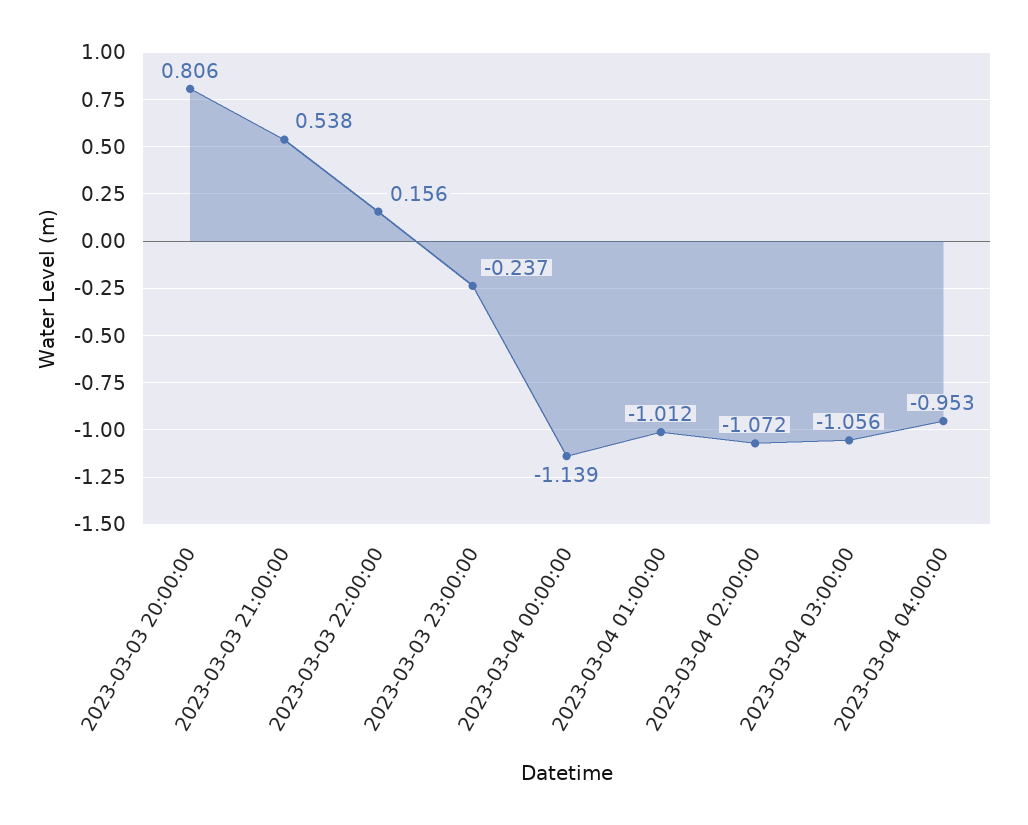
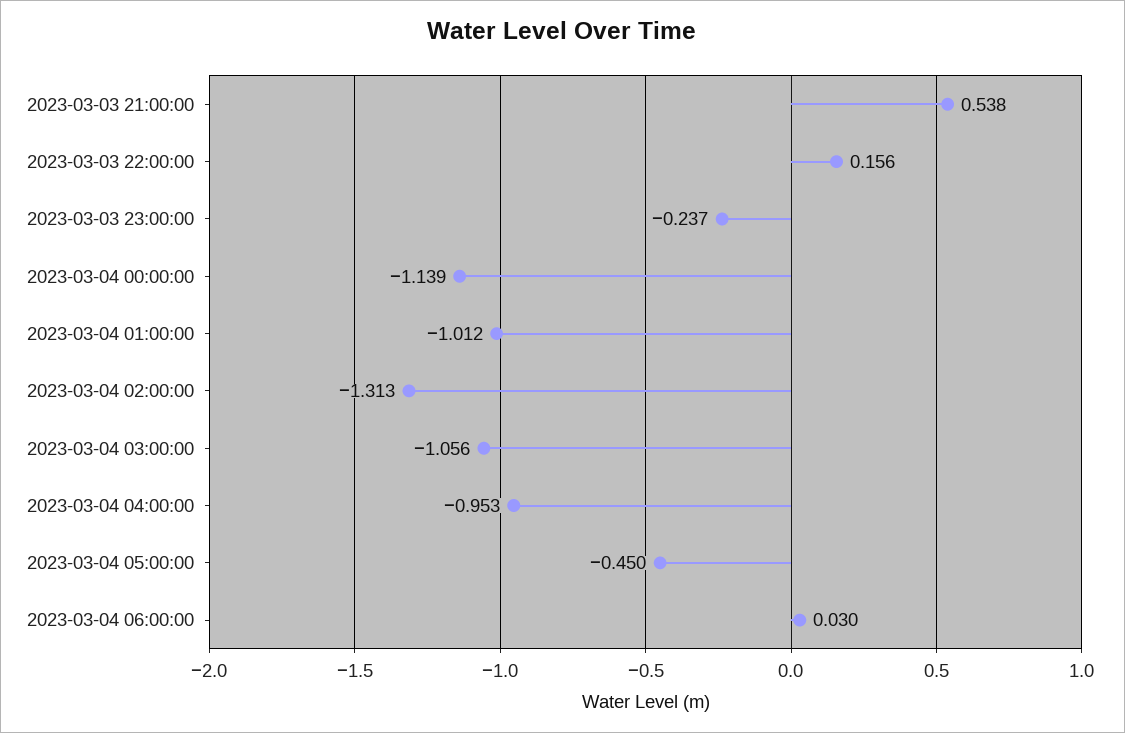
2023-03-03 20:00:00: 0.806 -> none
2023-03-04 02:00:00: -1.072 -> -1.313
2023-03-04 05:00:00: none -> -0.45
2023-03-04 06:00:00: none -> 0.03

